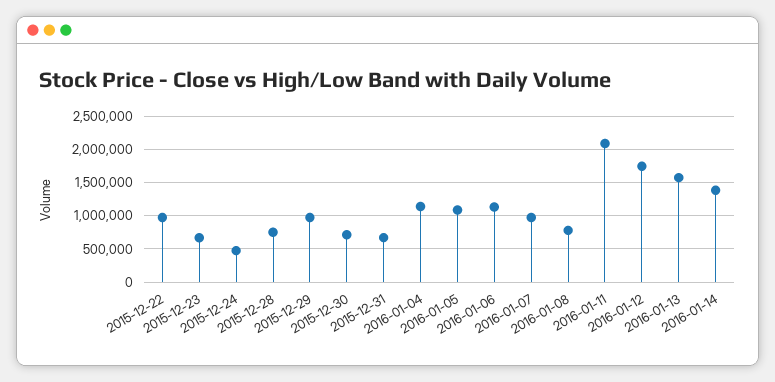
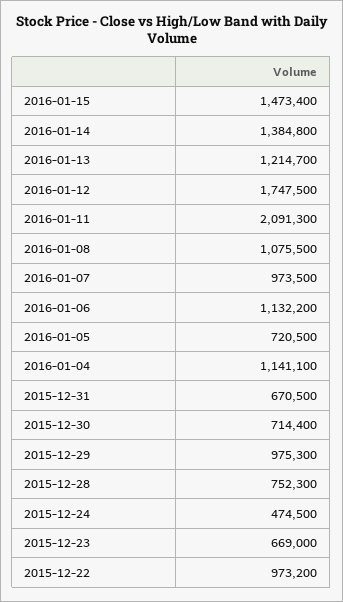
2016-01-05: 1100000 -> 720500
2016-01-08: 800000 -> 1075500
2016-01-13: 1600000 -> 1214700
2016-01-15: none -> 1473400

